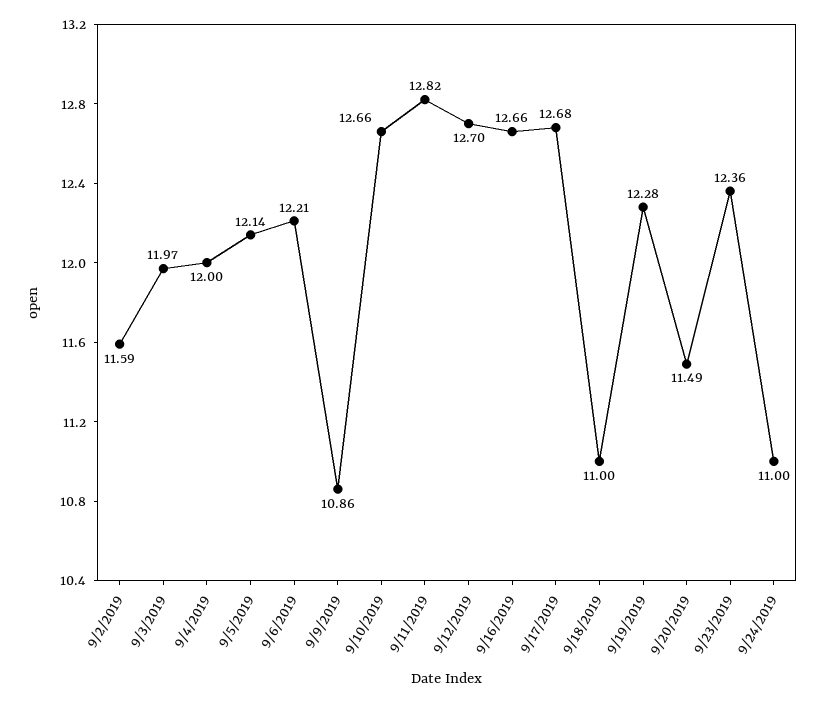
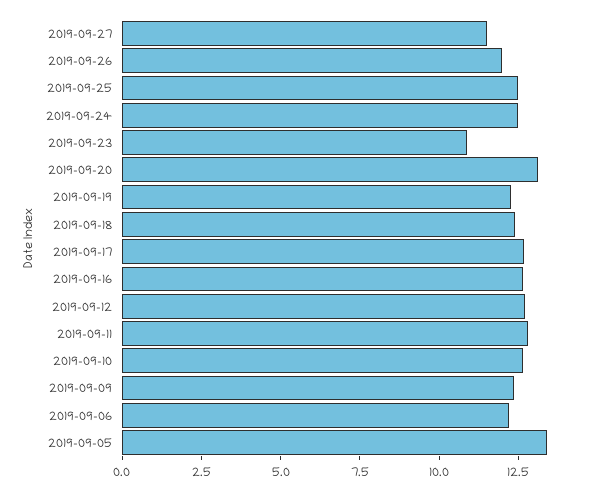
9/2/2019: 11.59 -> none
9/3/2019: 11.97 -> none
9/4/2019: 12 -> none
9/5/2019: 12.14 -> 13.5
9/9/2019: 10.86 -> 12.5
9/18/2019: 11 -> 12.5
9/20/2019: 11.49 -> 13
9/23/2019: 12.36 -> 11
9/24/2019: 11 -> 12.5
2019-09-27: none -> 11.5
2019-09-26: none -> 12
2019-09-25: none -> 12.5

